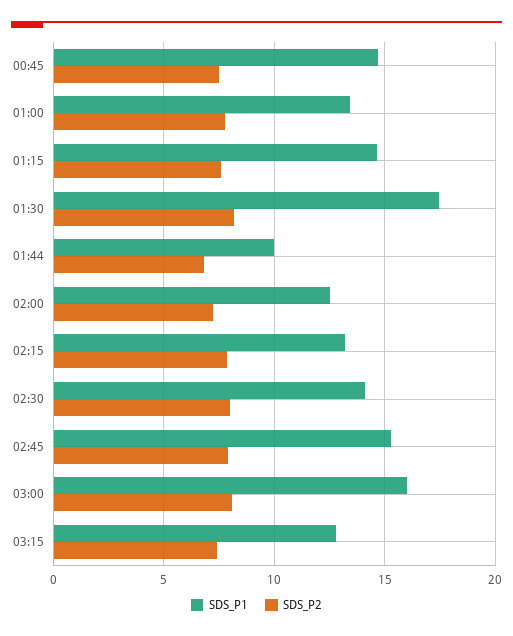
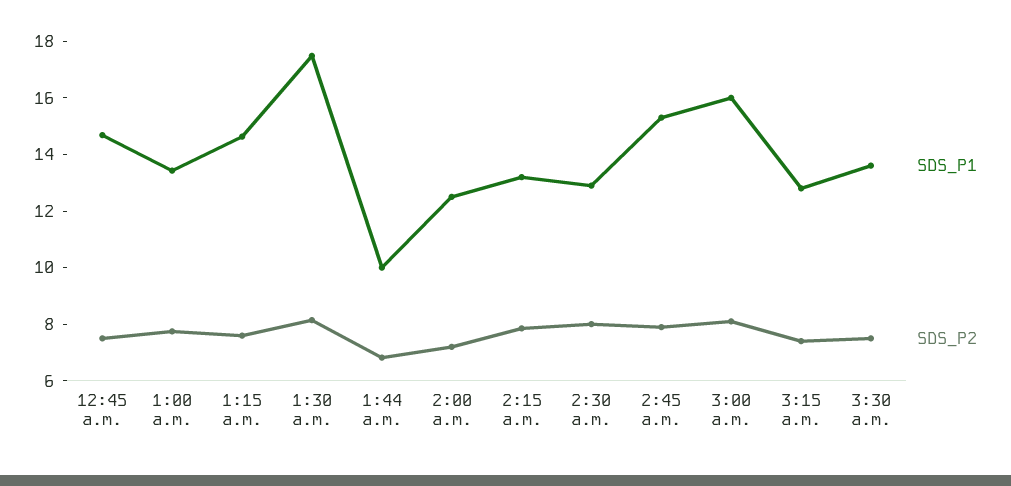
SDS_P1, 02:30: 14 -> 13
SDS_P1, 3:30 a.m.: none -> 13.5
SDS_P2, 3:30 a.m.: none -> 7.5

